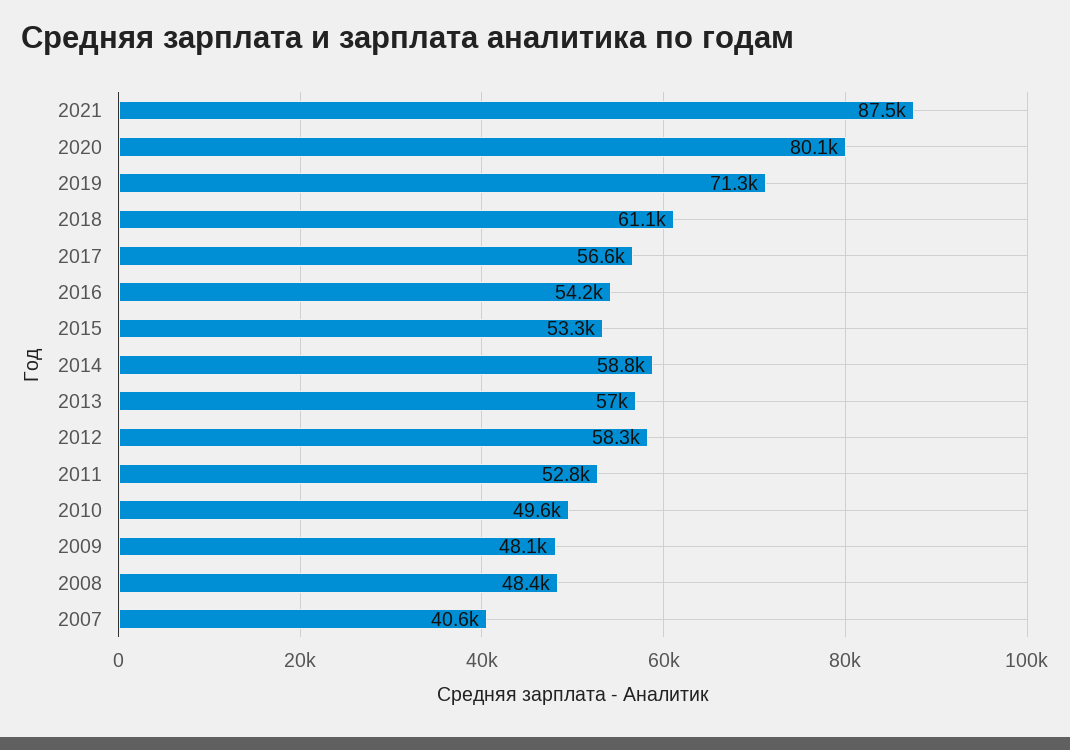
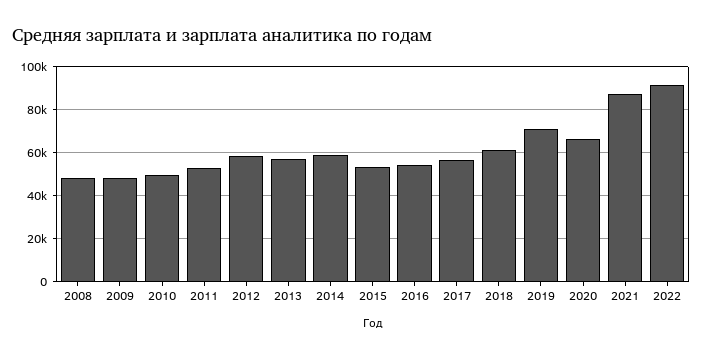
2020: 80100 -> 65000
2007: 40600 -> none
2022: none -> 90000

